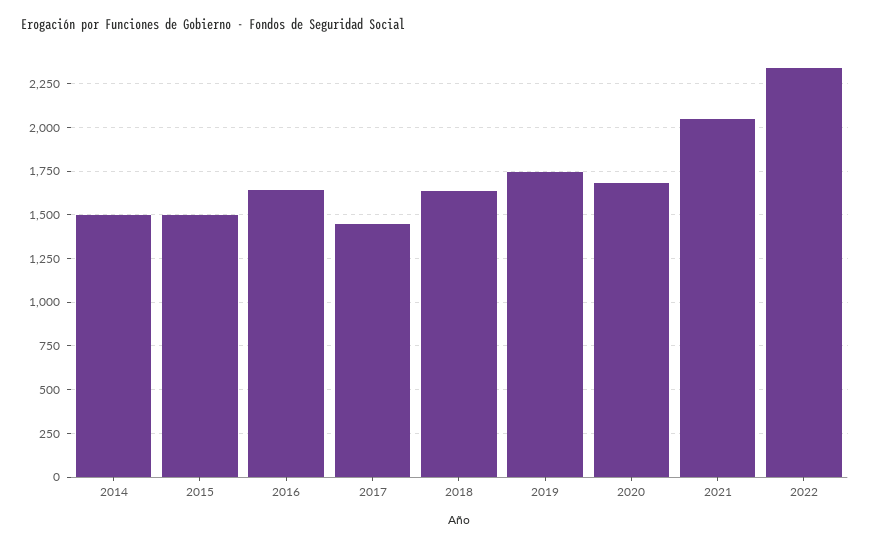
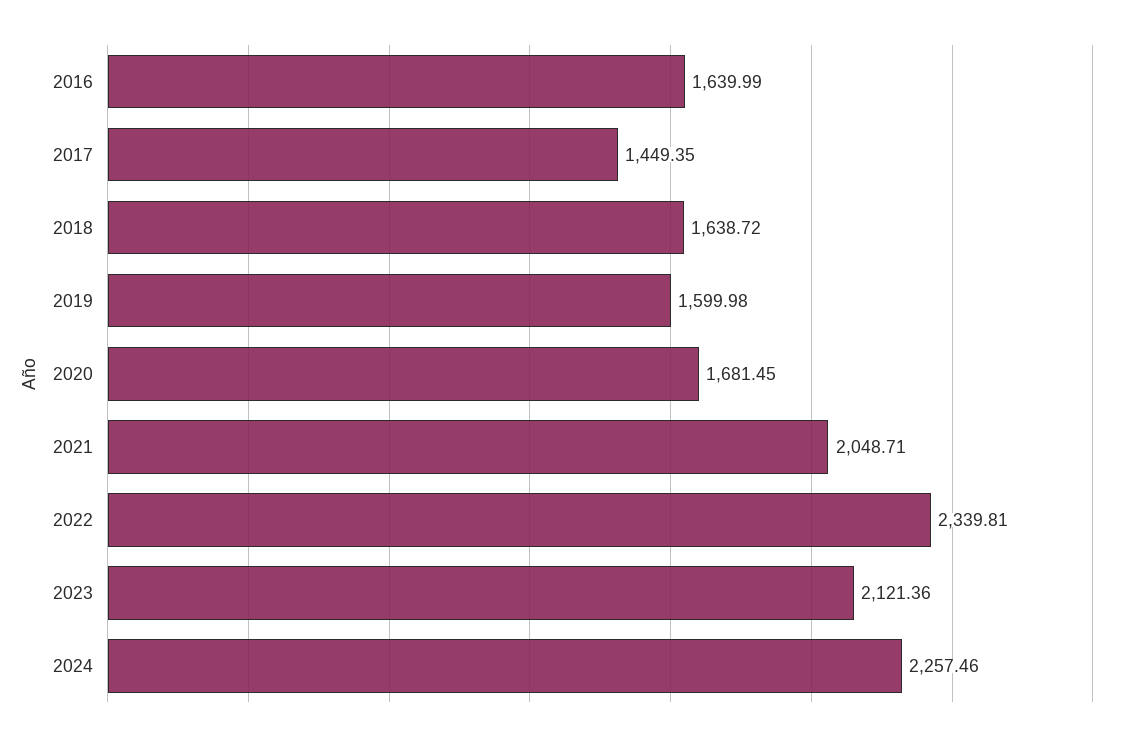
2014: 1500 -> none
2015: 1500 -> none
2019: 1750 -> 1599.98
2023: none -> 2121.36
2024: none -> 2257.46

